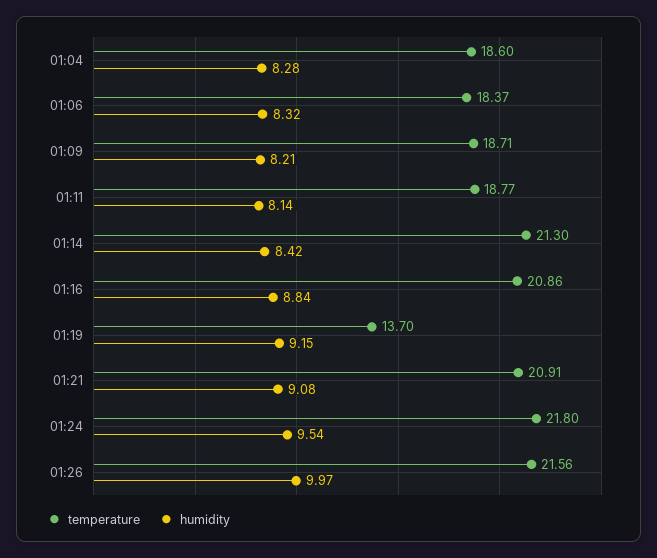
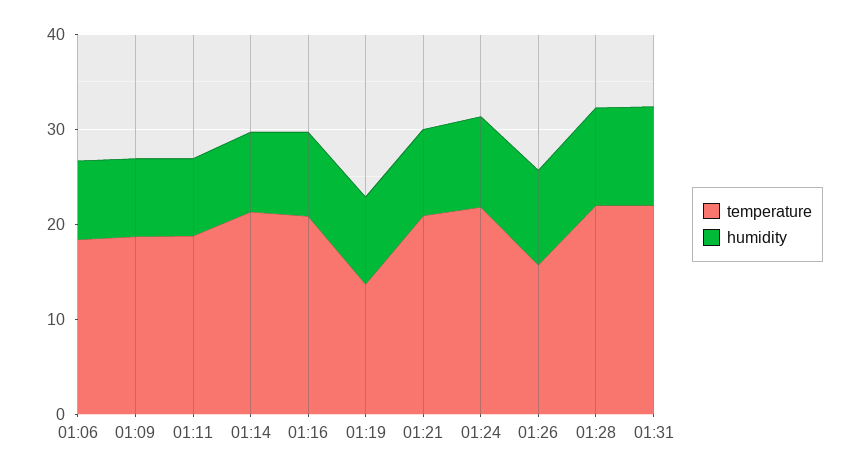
temperature, 01:04: 18.6 -> none
humidity, 01:04: 8.28 -> none
temperature, 01:26: 21.56 -> 16
temperature, 01:28: none -> 22
humidity, 01:28: none -> 10
temperature, 01:31: none -> 22
humidity, 01:31: none -> 10

